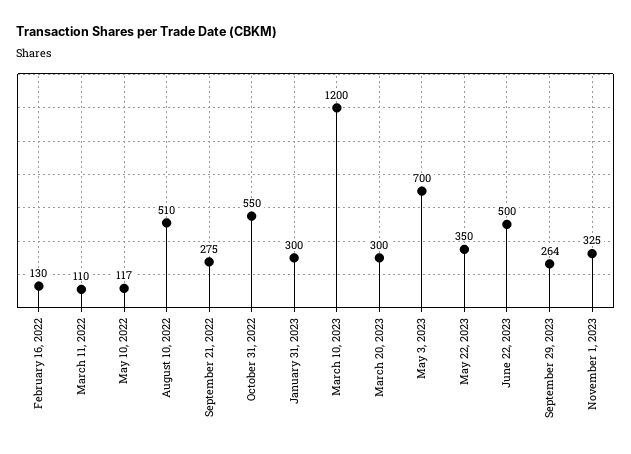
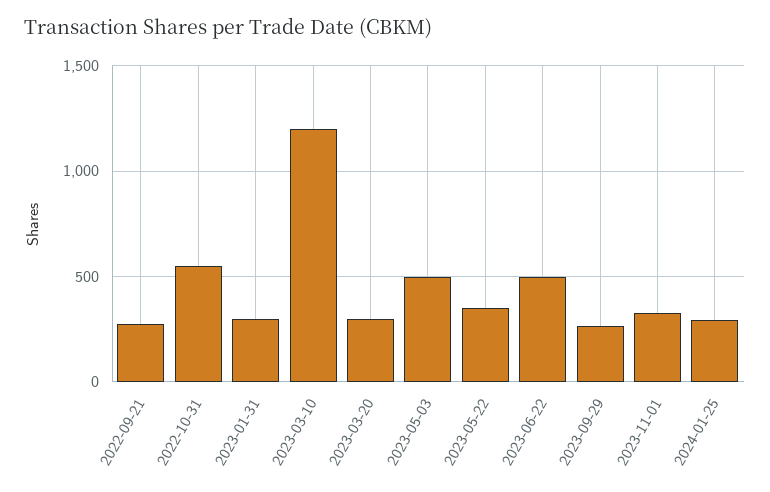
February 16, 2022: 130 -> none
March 11, 2022: 110 -> none
May 10, 2022: 117 -> none
August 10, 2022: 510 -> none
May 3, 2023: 700 -> 500
2024-01-25: none -> 300

